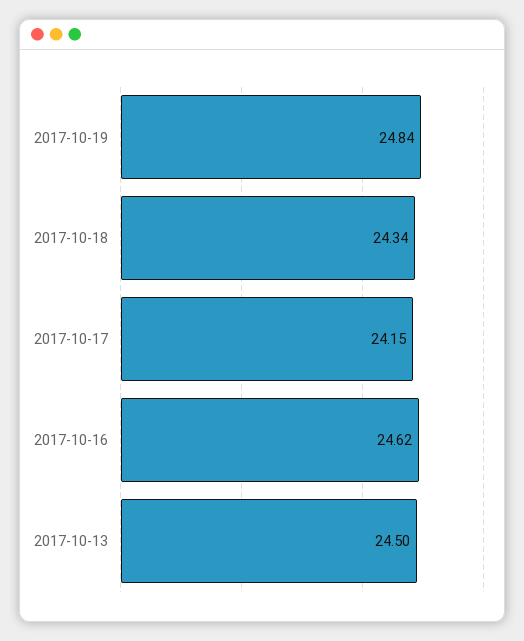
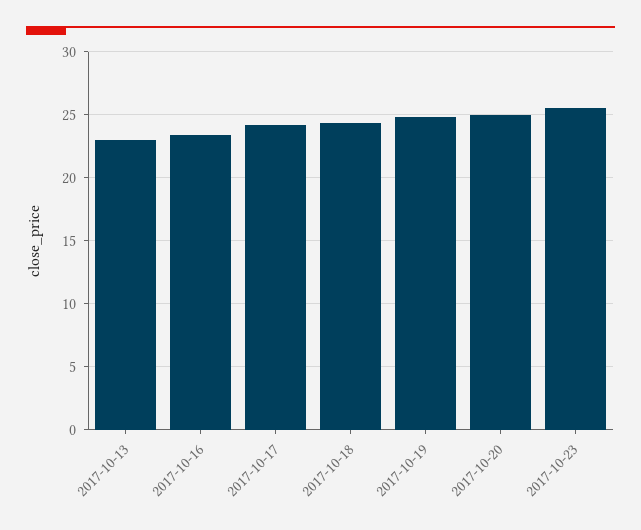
2017-10-16: 24.62 -> 23.5
2017-10-13: 24.5 -> 23
2017-10-20: none -> 25
2017-10-23: none -> 25.5

